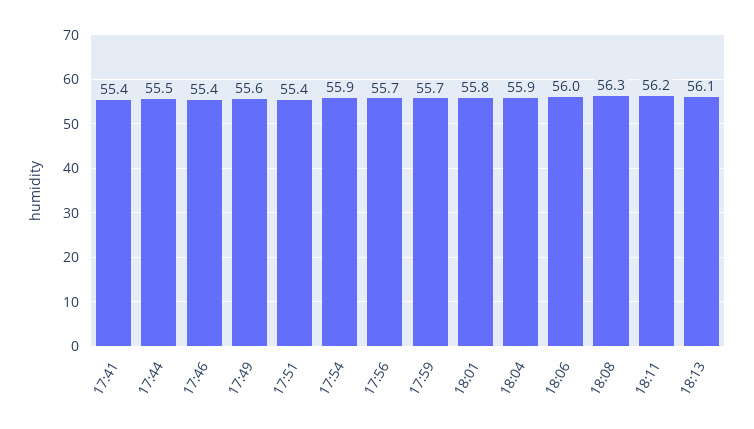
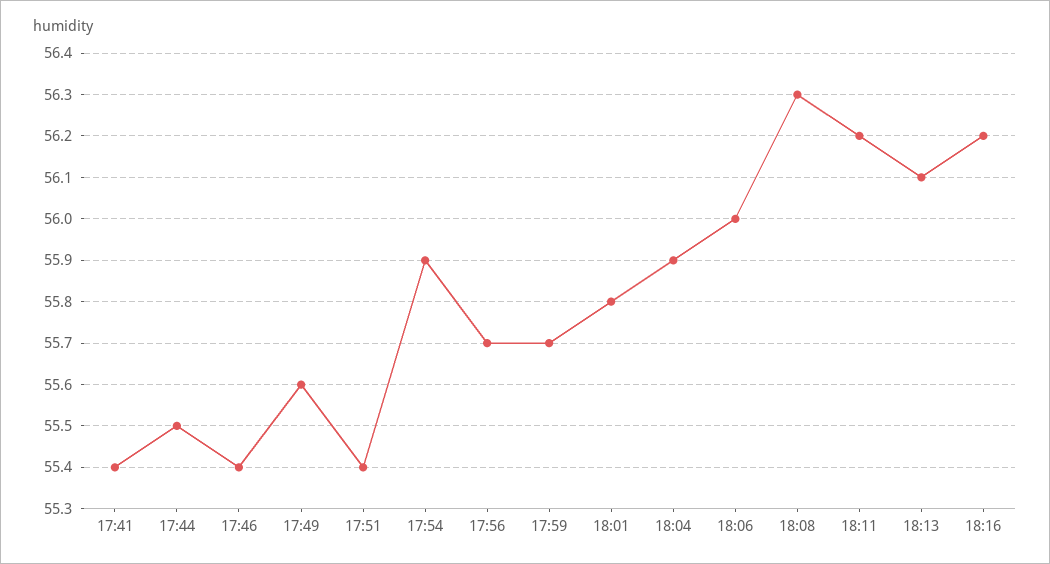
18:16: none -> 56.2

